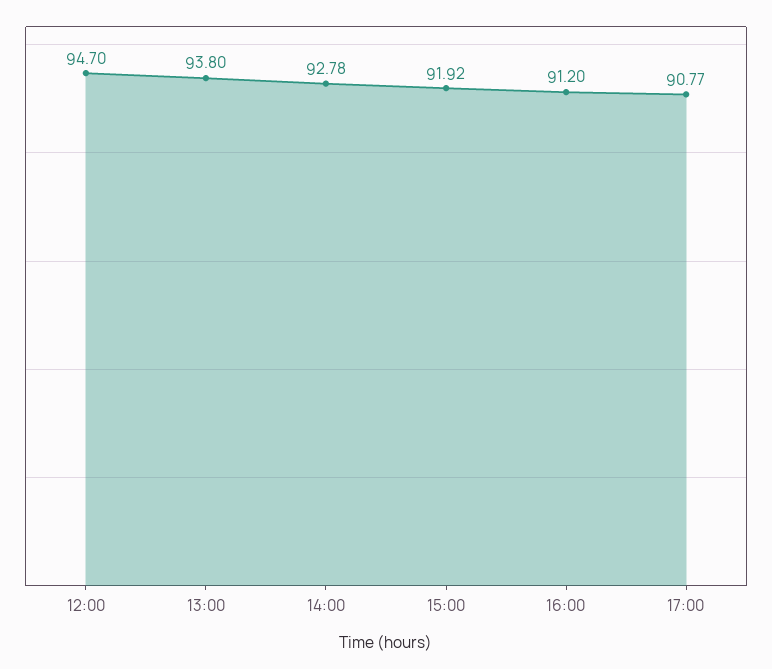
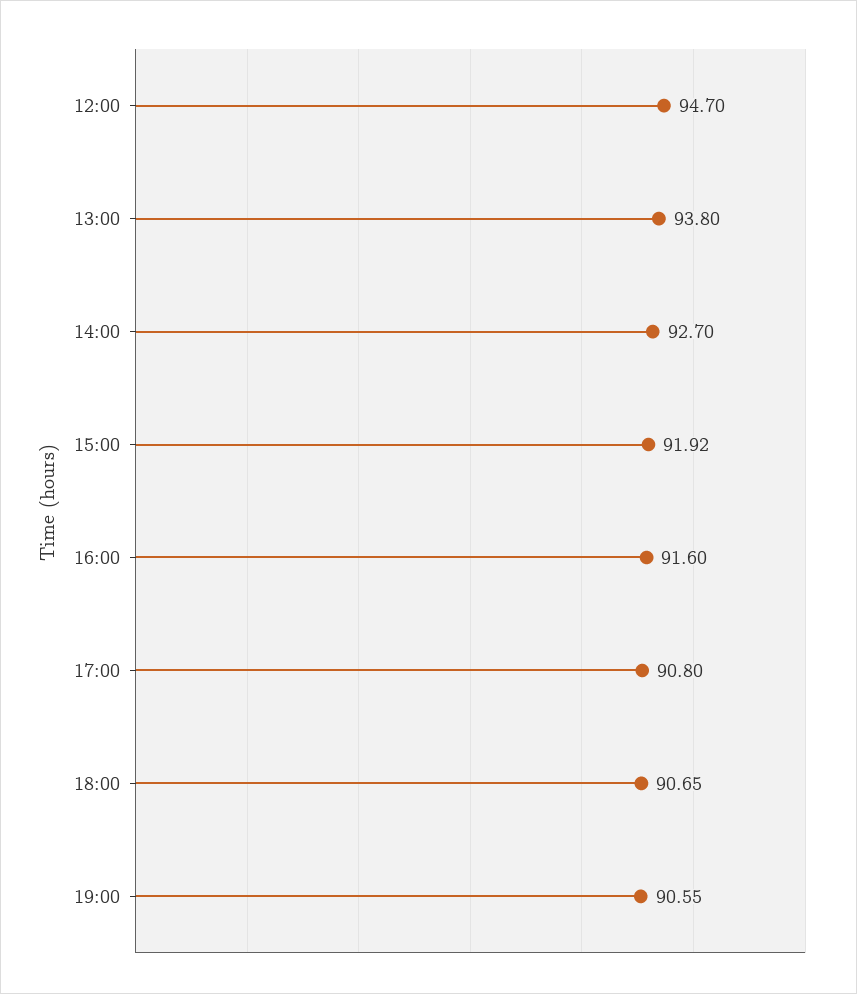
14:00: 92.78 -> 92.7
16:00: 91.2 -> 91.6
17:00: 90.77 -> 90.8
18:00: none -> 90.65
19:00: none -> 90.55

